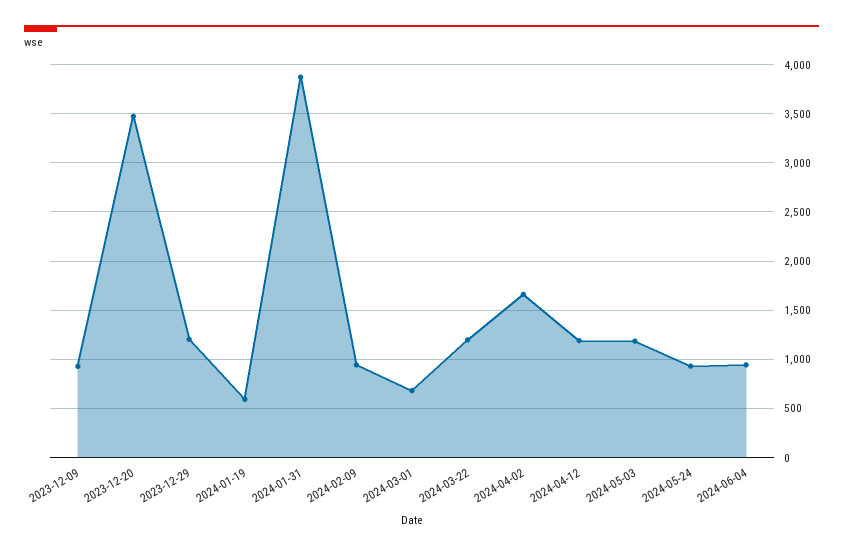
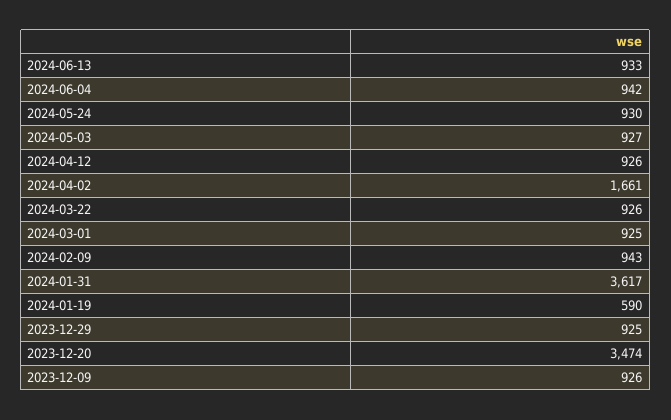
2023-12-29: 1200 -> 925
2024-01-31: 3900 -> 3617
2024-03-01: 700 -> 925
2024-03-22: 1200 -> 926
2024-04-12: 1200 -> 926
2024-05-03: 1200 -> 927
2024-06-13: none -> 933

